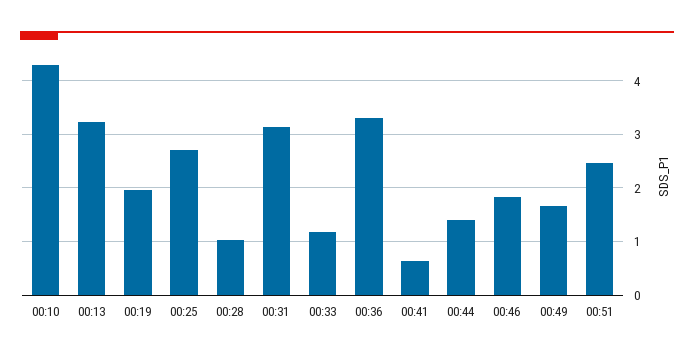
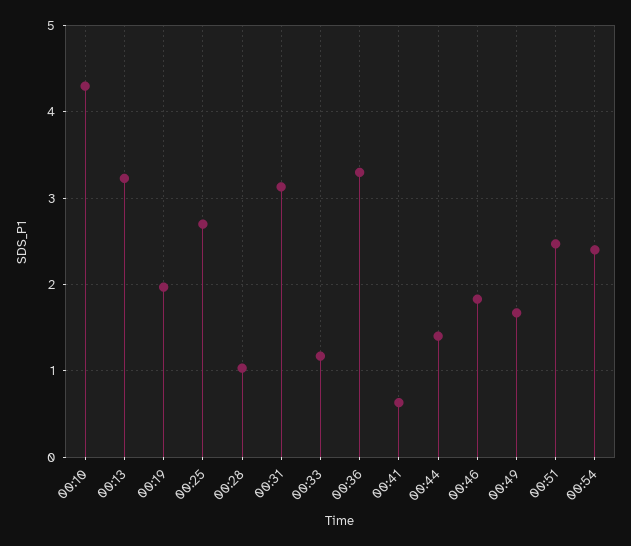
00:54: none -> 2.4

